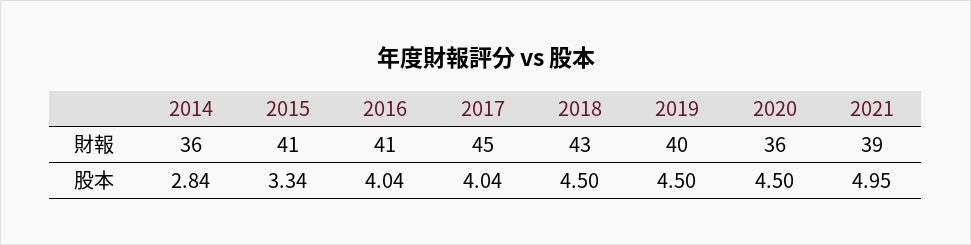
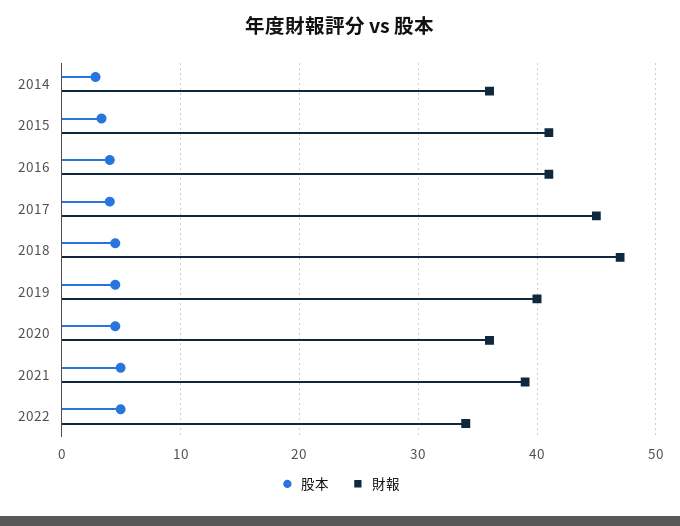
財報, 2018: 43 -> 47
股本, 2022: none -> 5
財報, 2022: none -> 34

